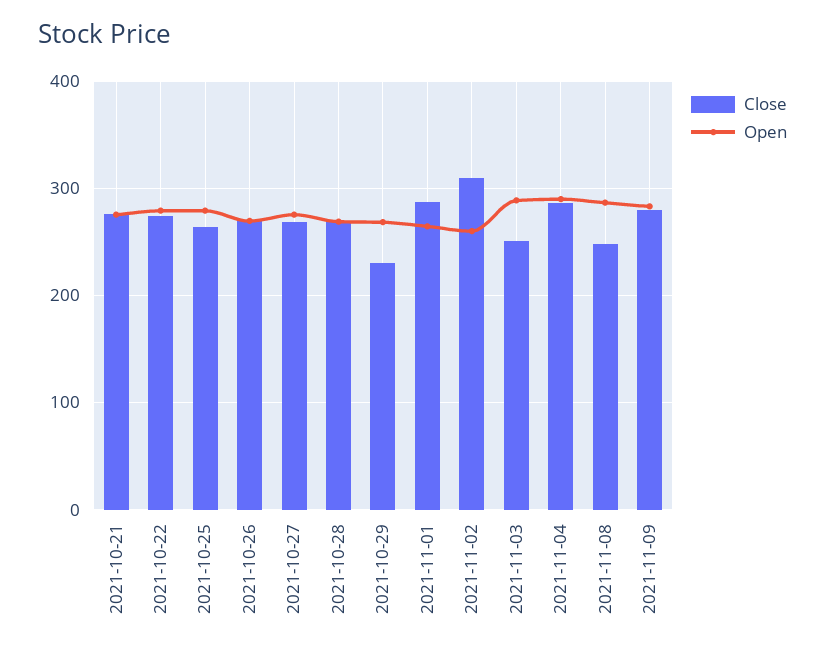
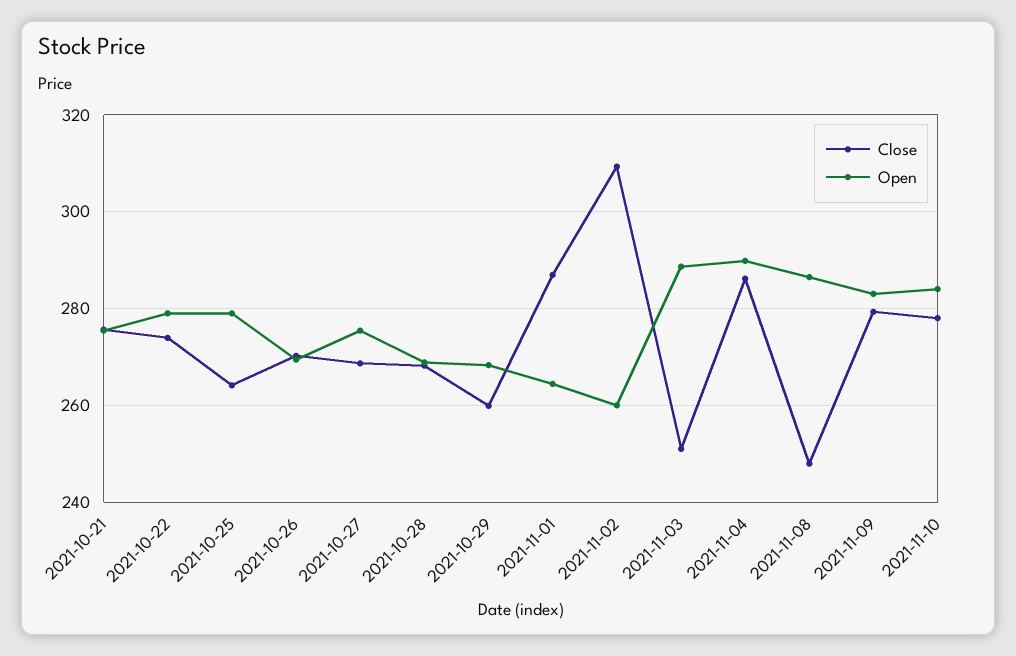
Close, 2021-10-29: 230 -> 260
Close, 2021-11-10: none -> 278
Open, 2021-11-10: none -> 284

